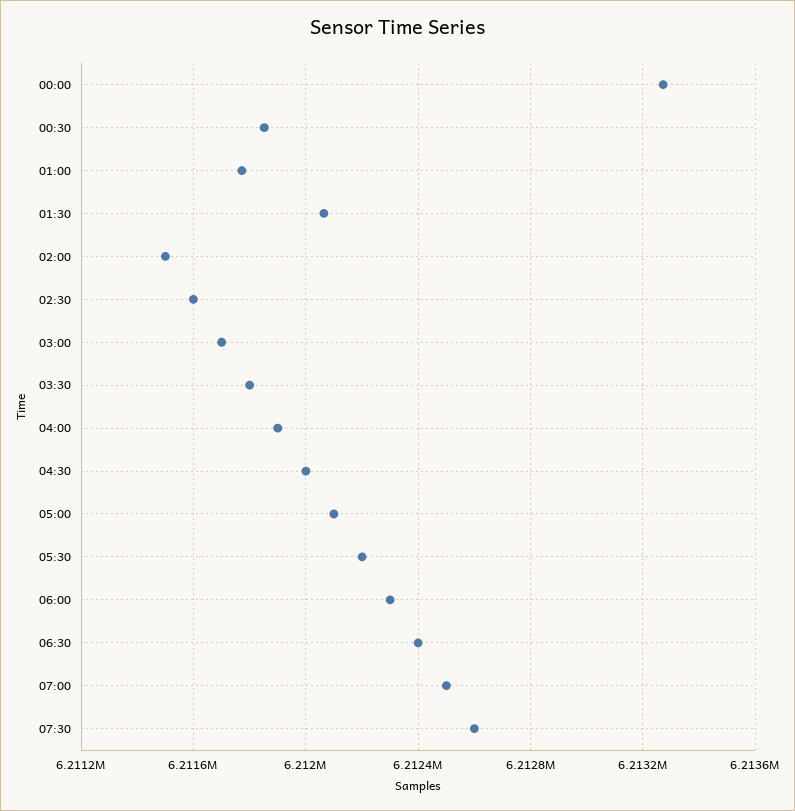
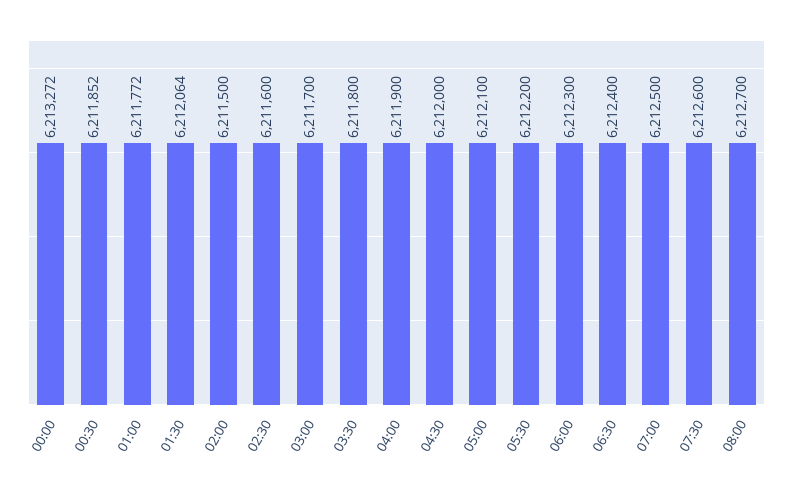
08:00: none -> 6212700

